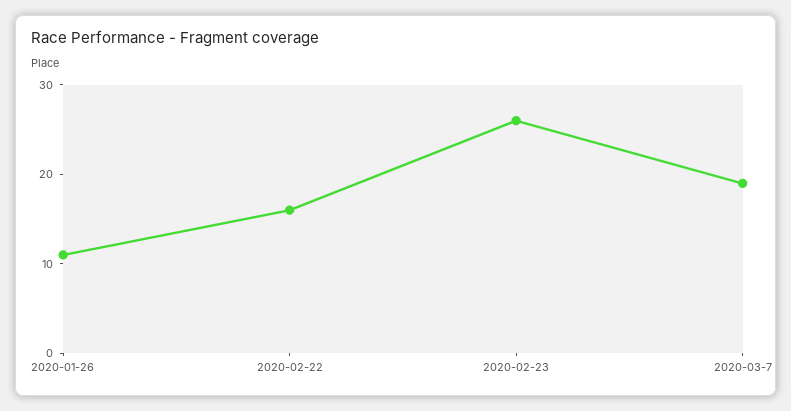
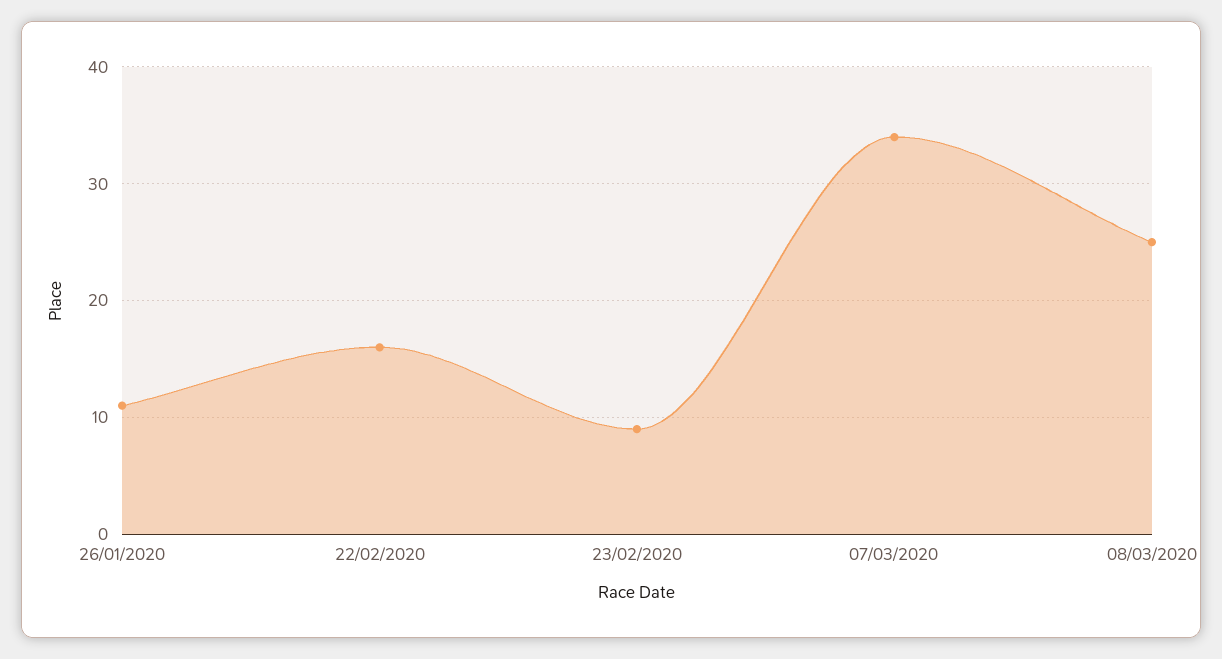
2020-02-23: 26 -> 9
2020-03-7: 19 -> 34
08/03/2020: none -> 25

